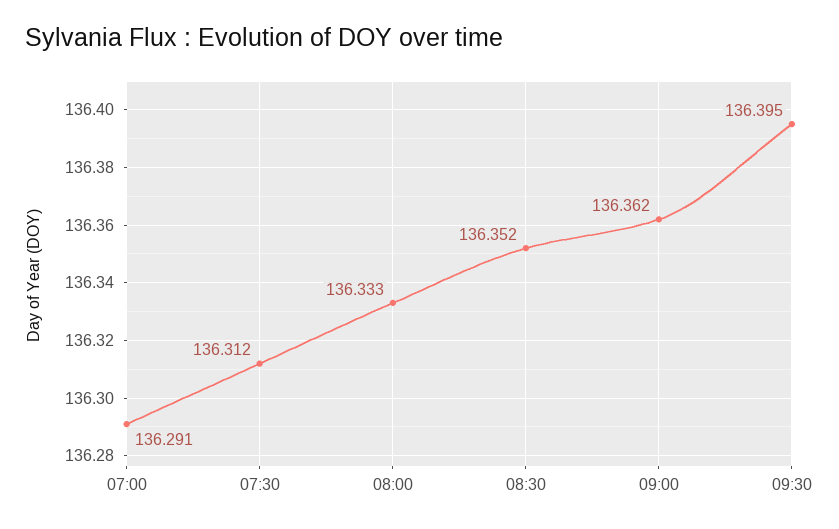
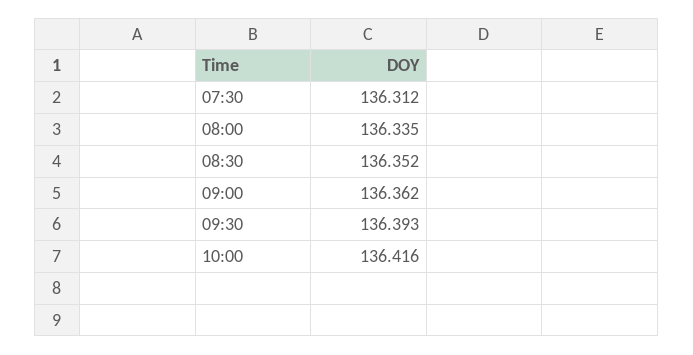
07:00: 136.291 -> none
08:00: 136.333 -> 136.335
09:30: 136.395 -> 136.393
10:00: none -> 136.416

